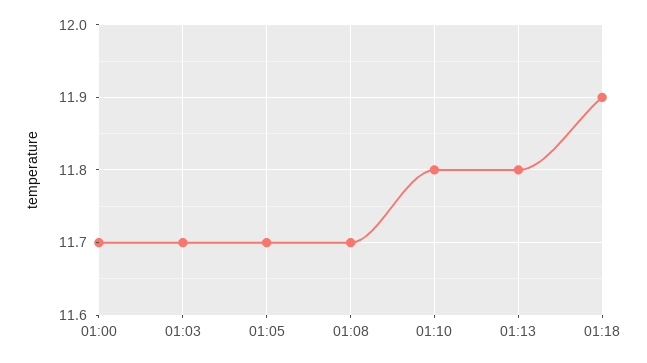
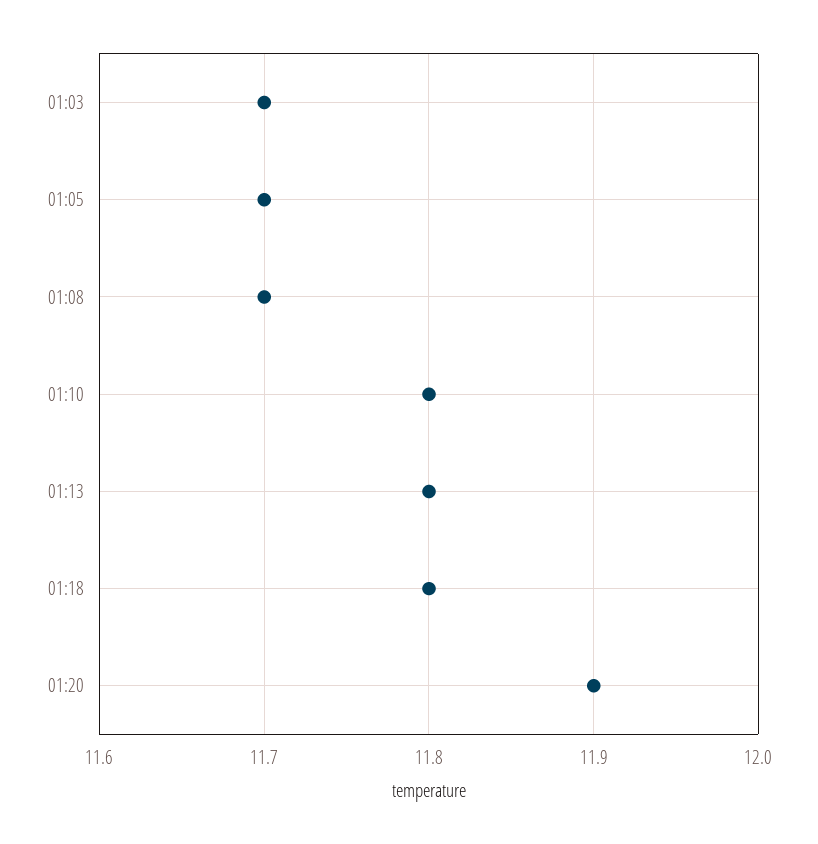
01:00: 11.7 -> none
01:18: 11.9 -> 11.8
01:20: none -> 11.9

